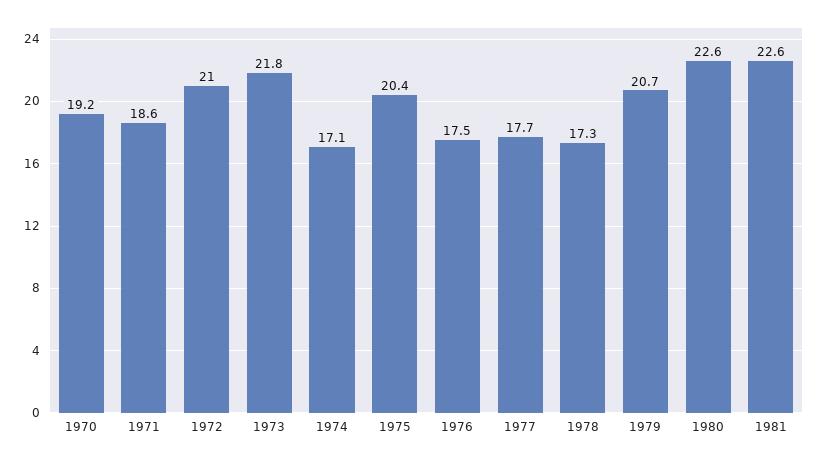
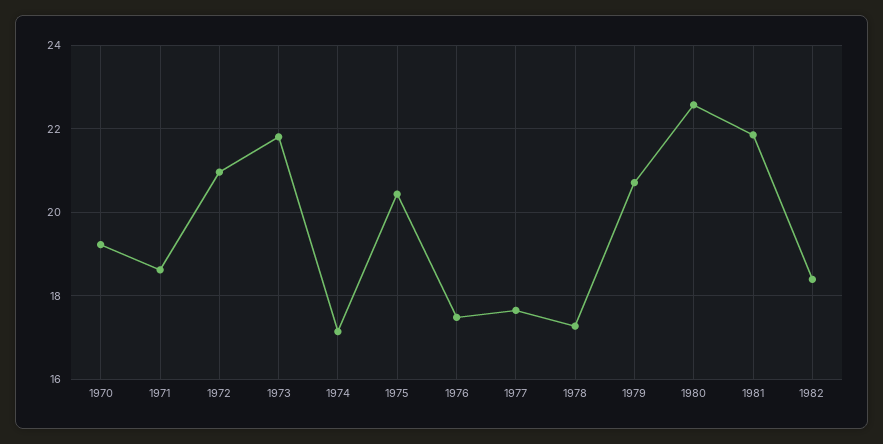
1981: 22.6 -> 21.8
1982: none -> 18.4

